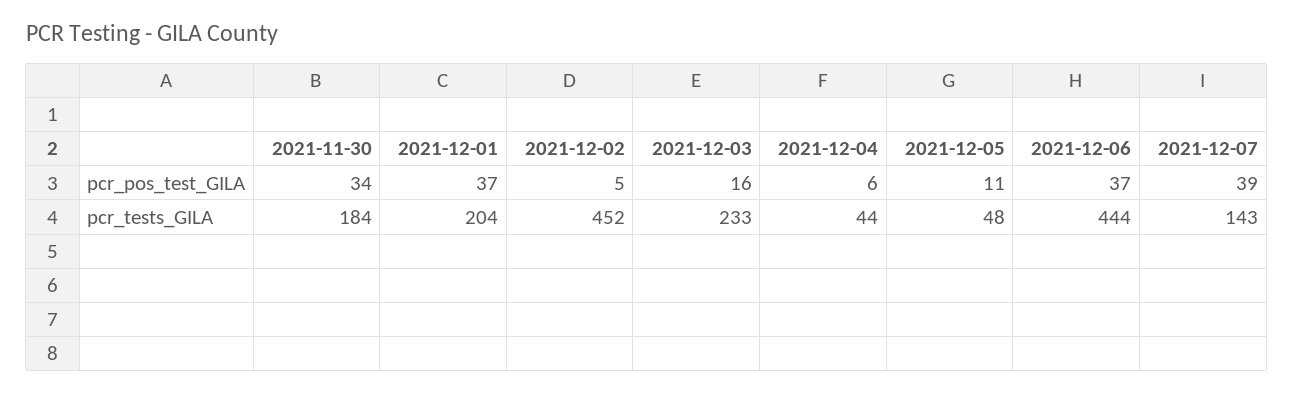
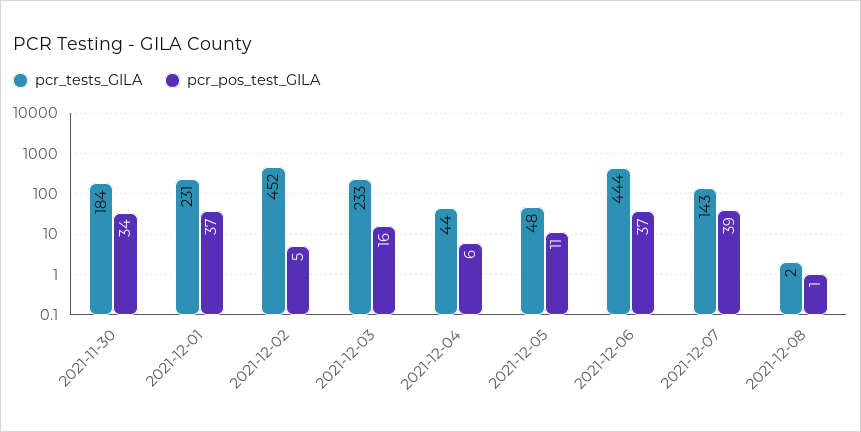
pcr_tests_GILA, 2021-12-01: 204 -> 231
pcr_tests_GILA, 2021-12-08: none -> 2
pcr_pos_test_GILA, 2021-12-08: none -> 1

